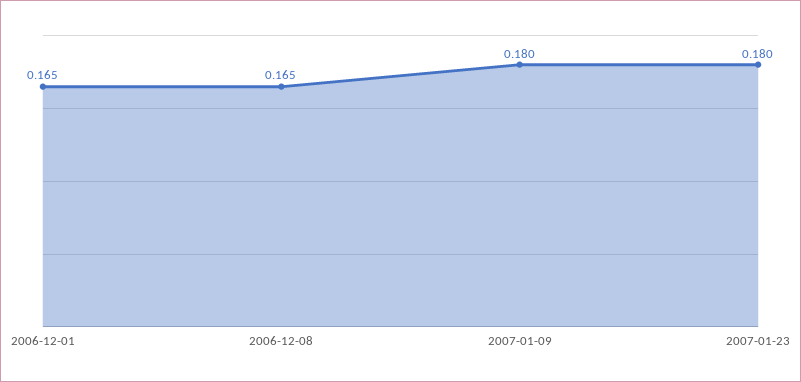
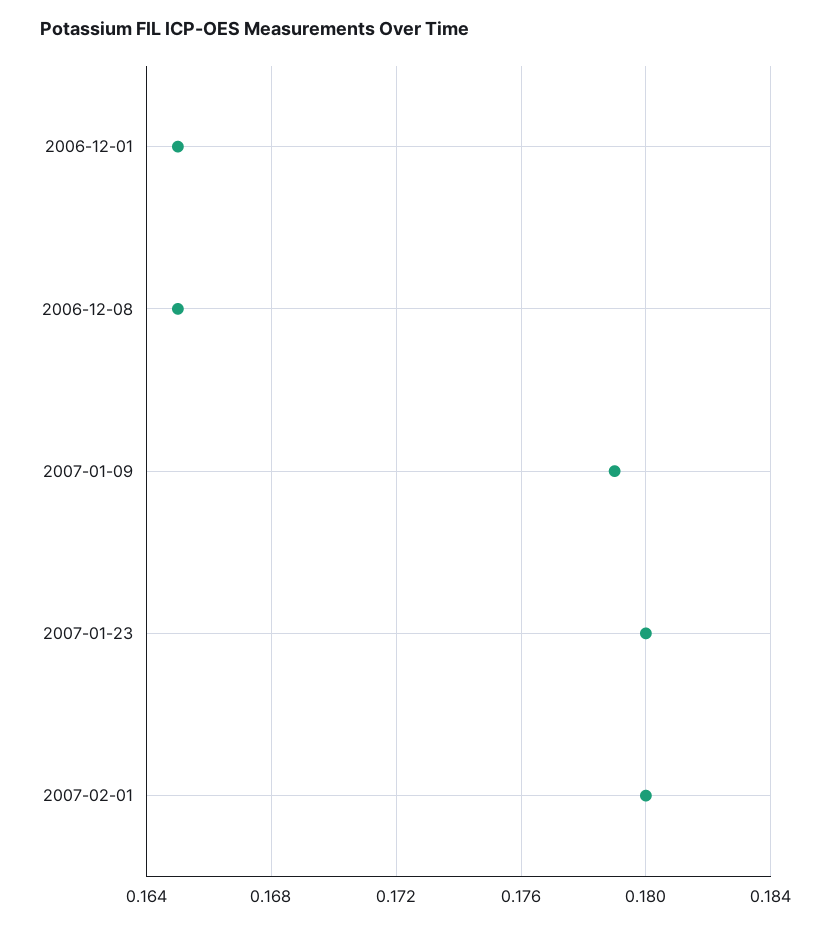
2007-01-09: 0.18 -> 0.179
2007-02-01: none -> 0.18

